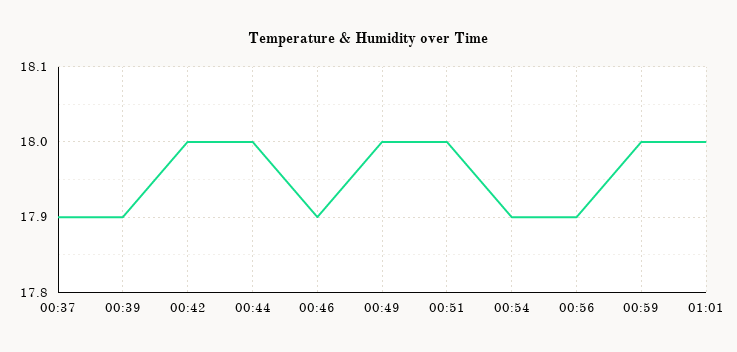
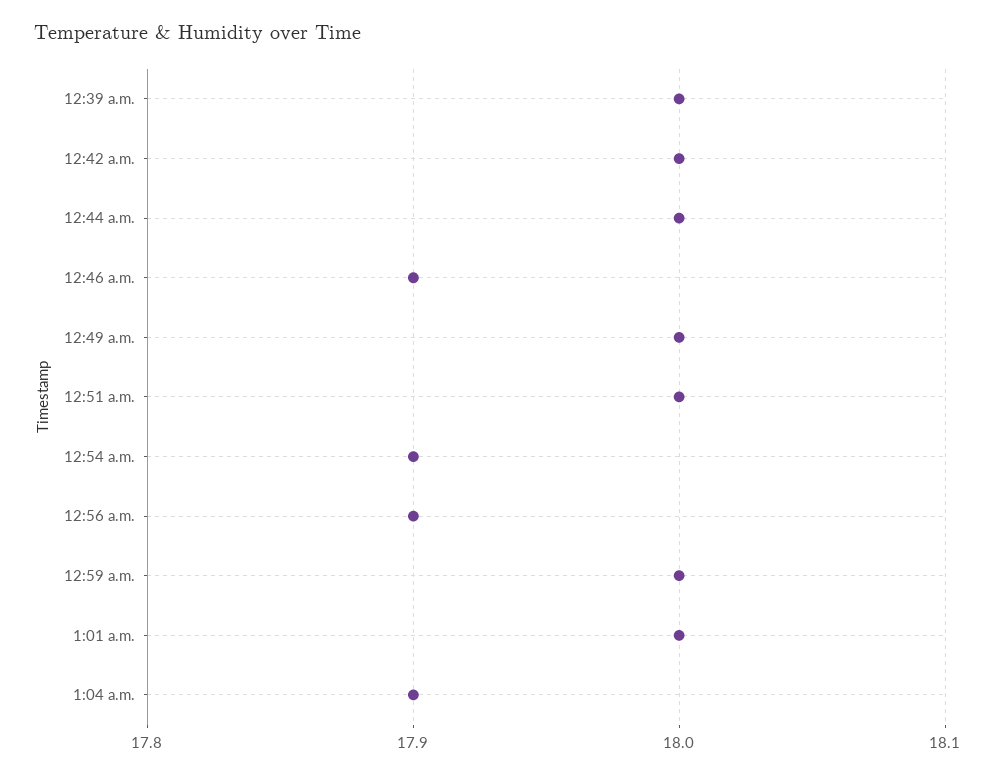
00:37: 17.9 -> none
00:39: 17.9 -> 18
1:04 a.m.: none -> 17.9

